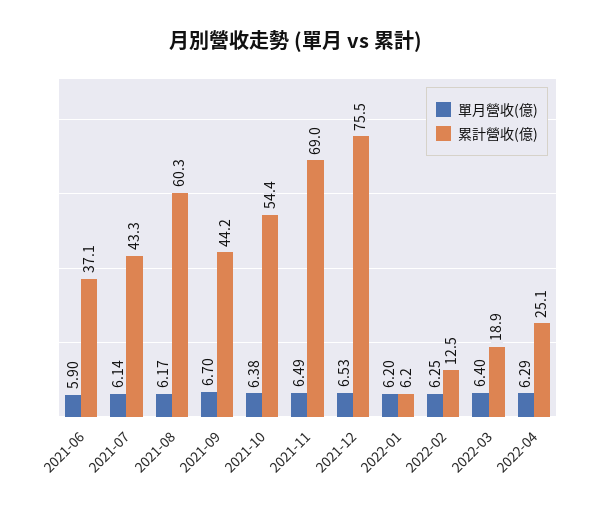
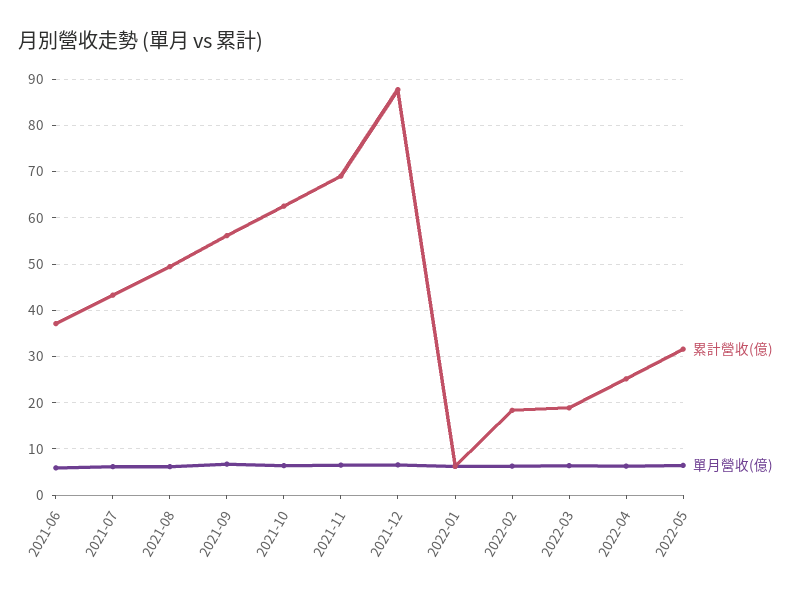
累計營收(億), 2021-08: 60.3 -> 50
累計營收(億), 2021-09: 44.2 -> 56
累計營收(億), 2021-10: 54.4 -> 62
累計營收(億), 2021-12: 75.5 -> 88
累計營收(億), 2022-02: 12.5 -> 18
累計營收(億), 2022-05: none -> 32
單月營收(億), 2022-05: none -> 6

